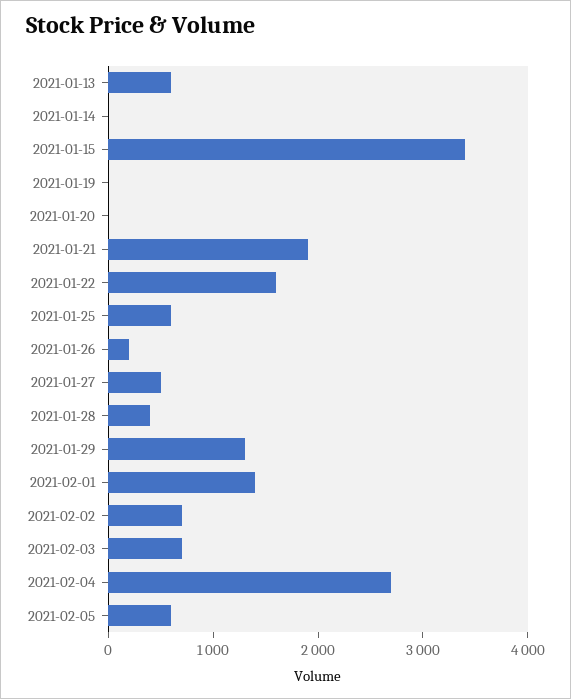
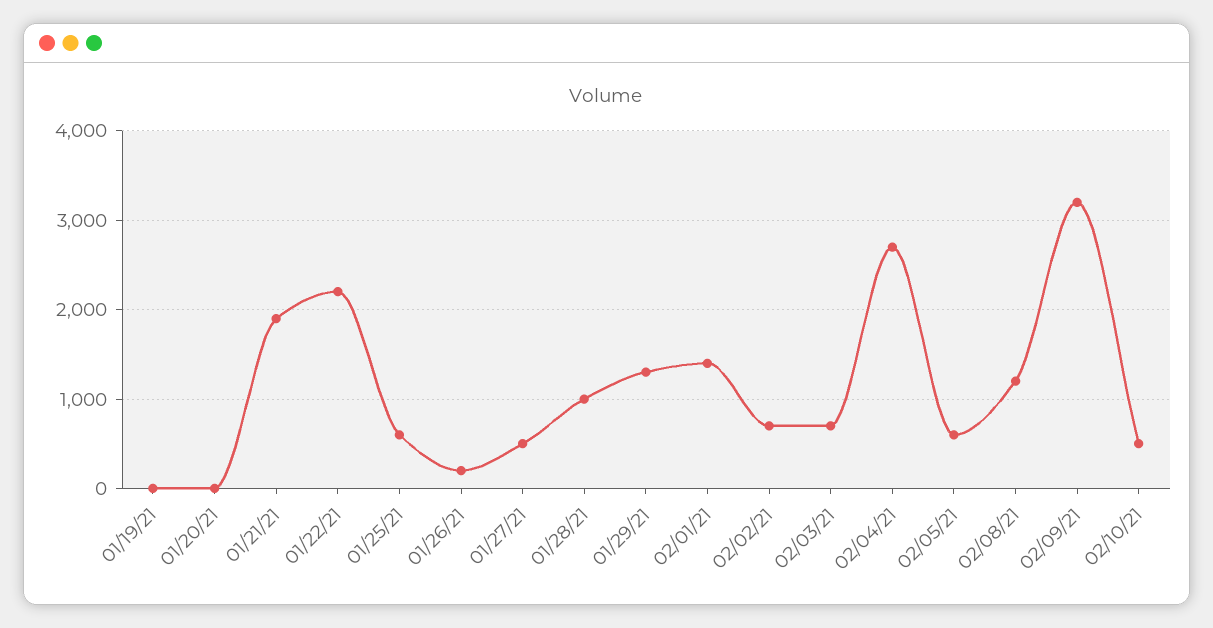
2021-01-13: 600 -> none
2021-01-14: 0 -> none
2021-01-15: 3400 -> none
2021-01-22: 1600 -> 2200
2021-01-28: 400 -> 1000
02/08/21: none -> 1200
02/09/21: none -> 3200
02/10/21: none -> 500

